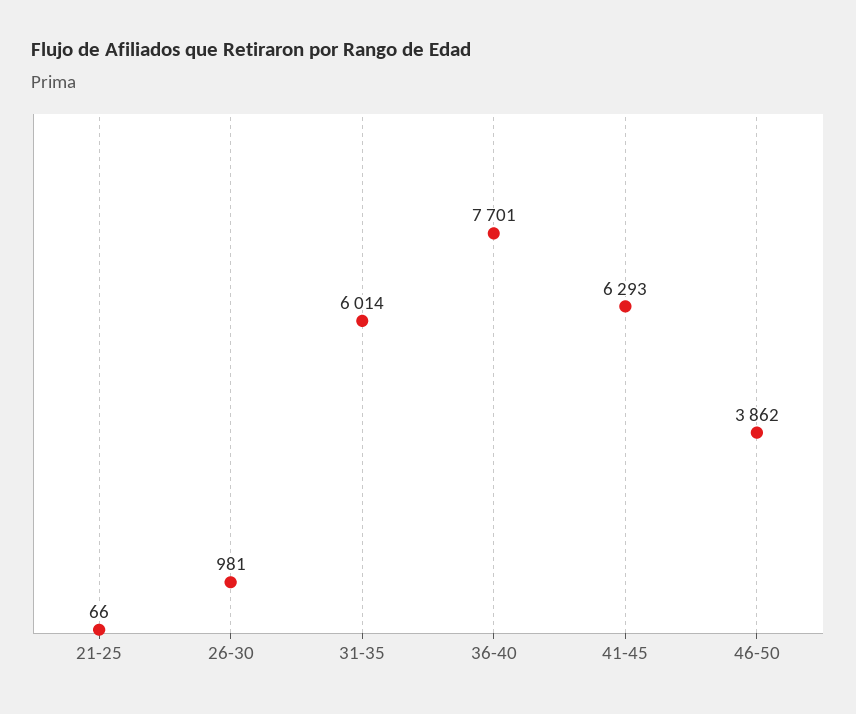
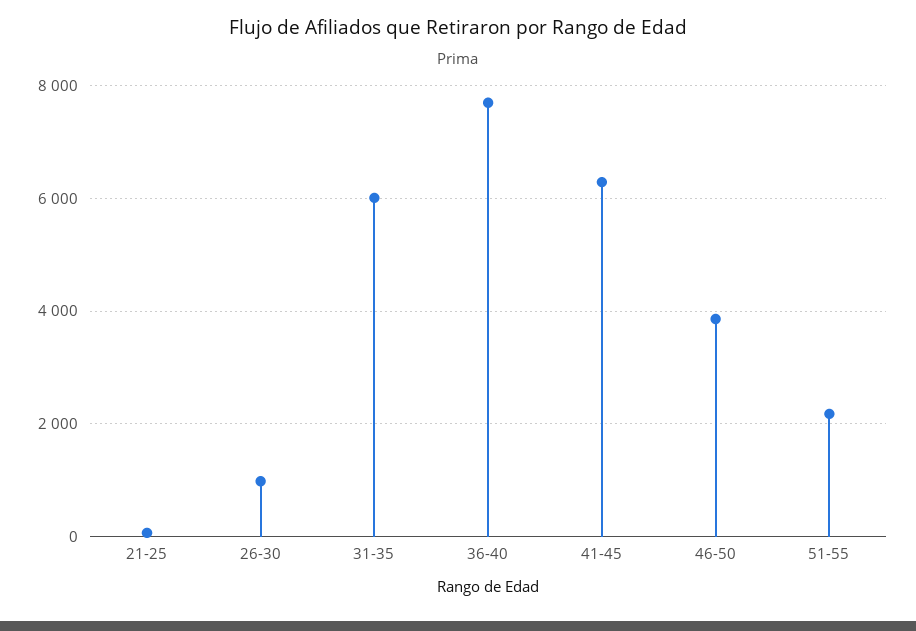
51-55: none -> 2200

